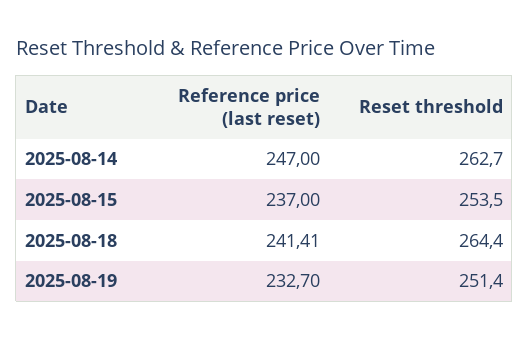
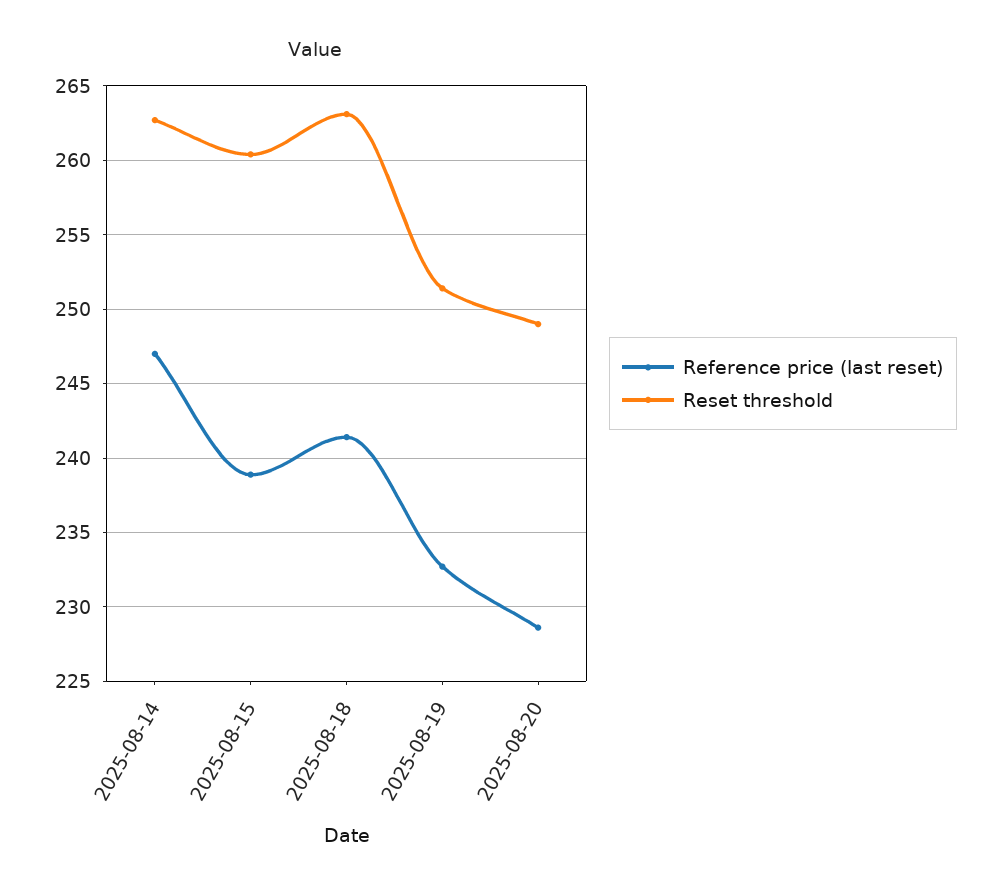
Reference price (last reset), 2025-08-15: 237 -> 239
Reset threshold, 2025-08-15: 253.5 -> 260.5
Reset threshold, 2025-08-18: 264.4 -> 263
Reference price (last reset), 2025-08-20: none -> 228.5
Reset threshold, 2025-08-20: none -> 249

